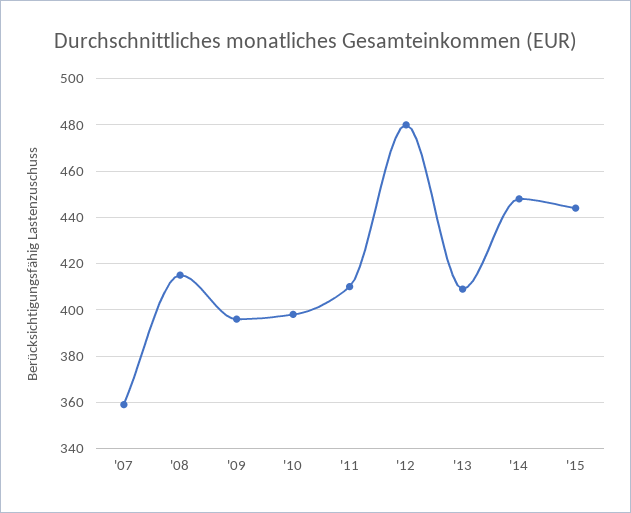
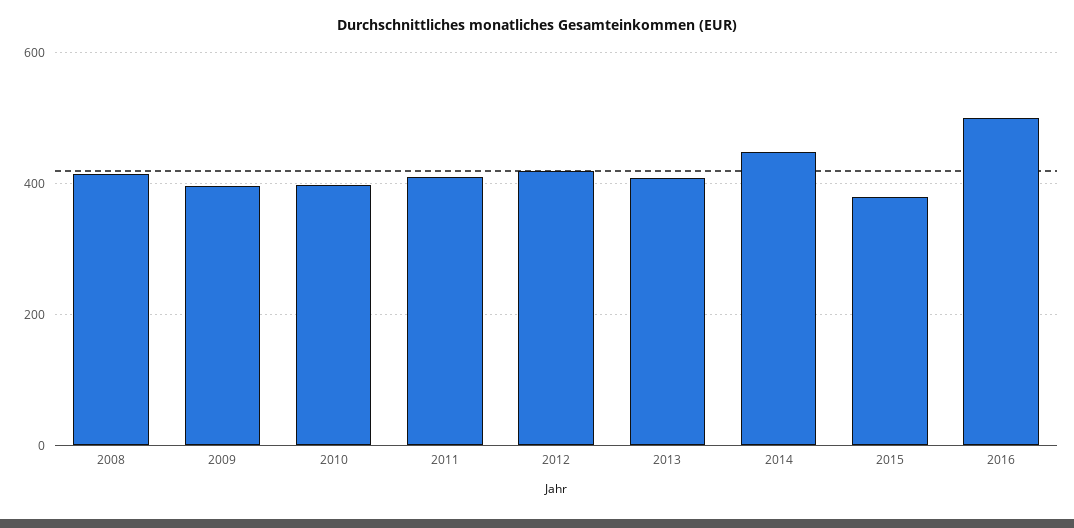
'07: 360 -> none
'12: 480 -> 420
'15: 445 -> 380
2016: none -> 500

